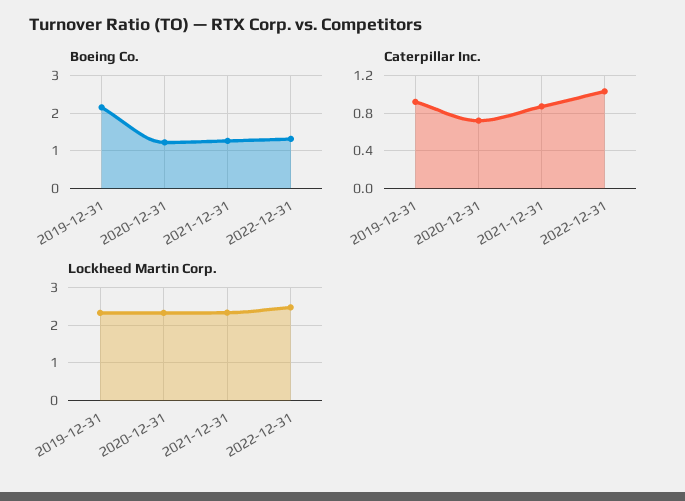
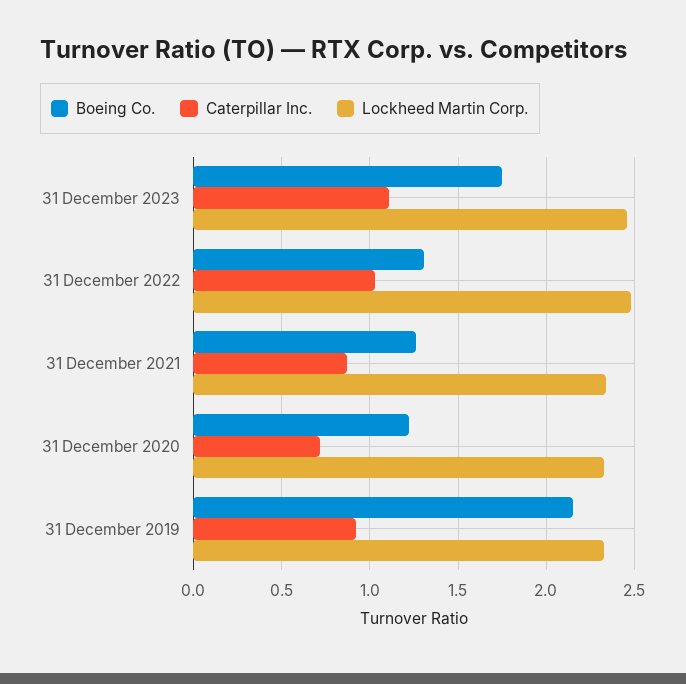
Boeing Co., 31 December 2023: none -> 1.75
Caterpillar Inc., 31 December 2023: none -> 1.1
Lockheed Martin Corp., 31 December 2023: none -> 2.45

